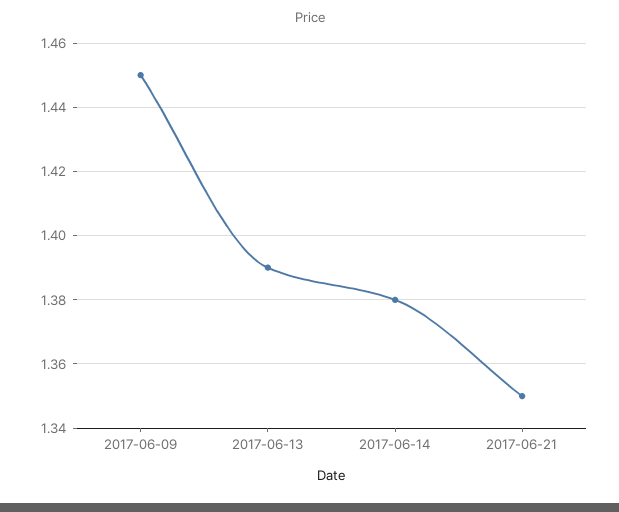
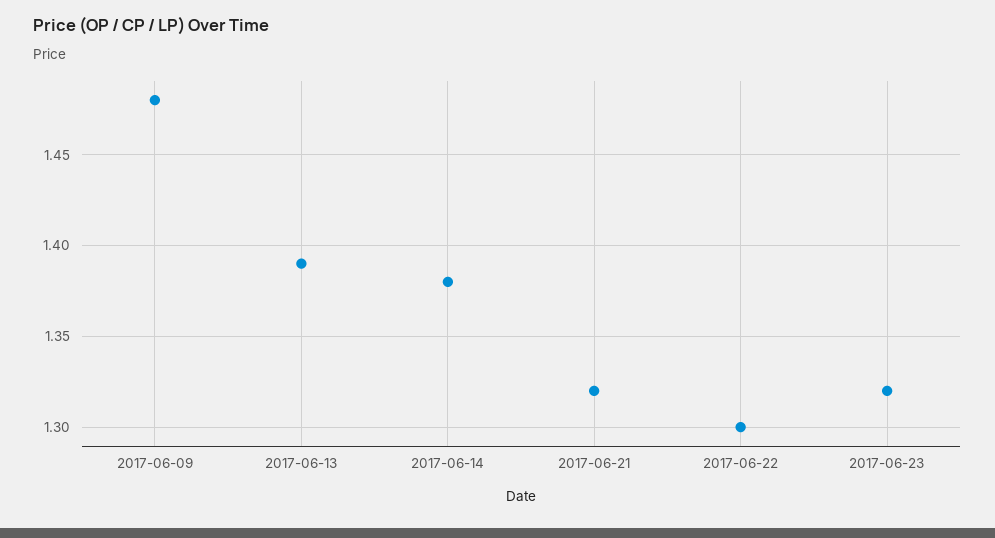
2017-06-09: 1.45 -> 1.48
2017-06-21: 1.35 -> 1.32
2017-06-22: none -> 1.3
2017-06-23: none -> 1.32

